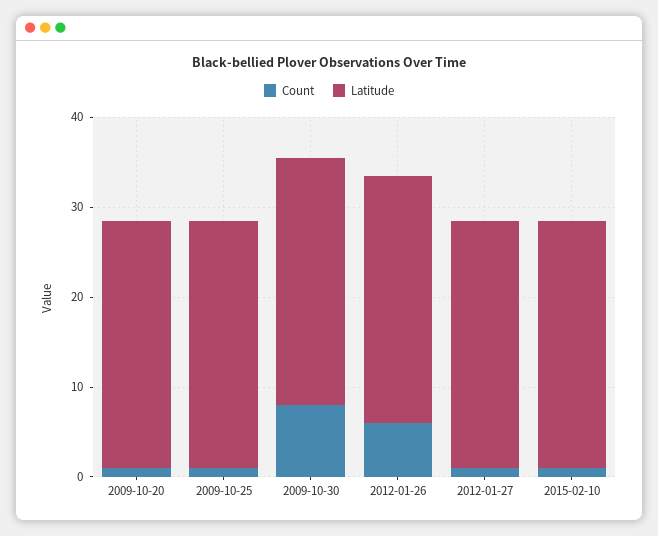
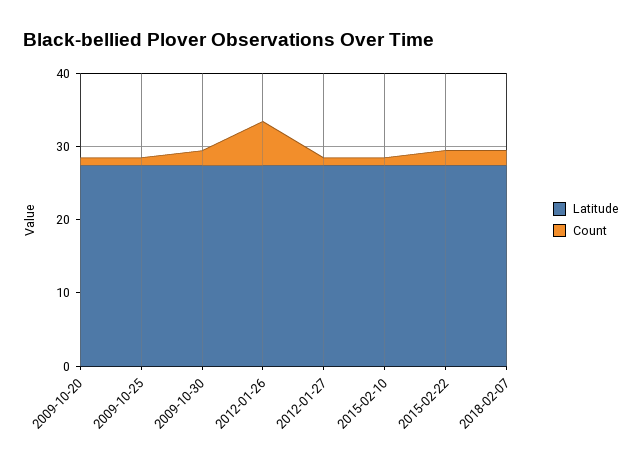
Count, 2009-10-30: 8 -> 2
Latitude, 2015-02-22: none -> 28
Count, 2015-02-22: none -> 2
Latitude, 2018-02-07: none -> 28
Count, 2018-02-07: none -> 2

